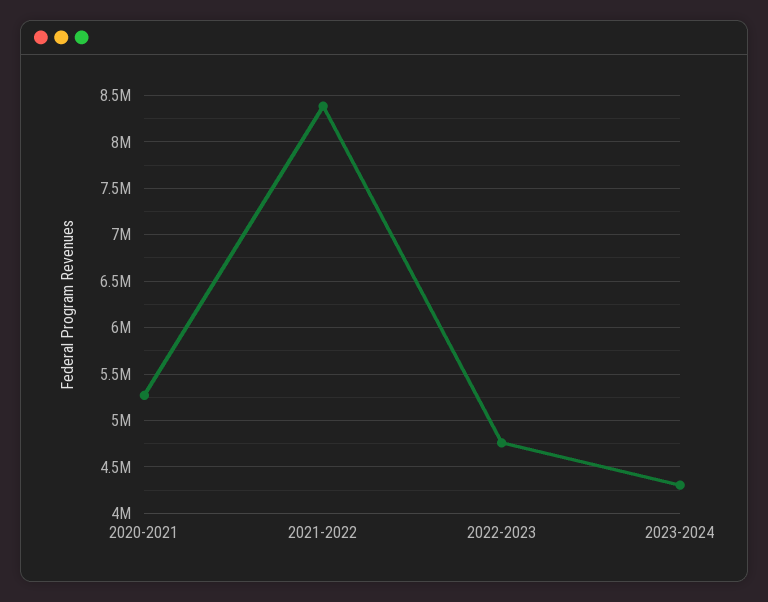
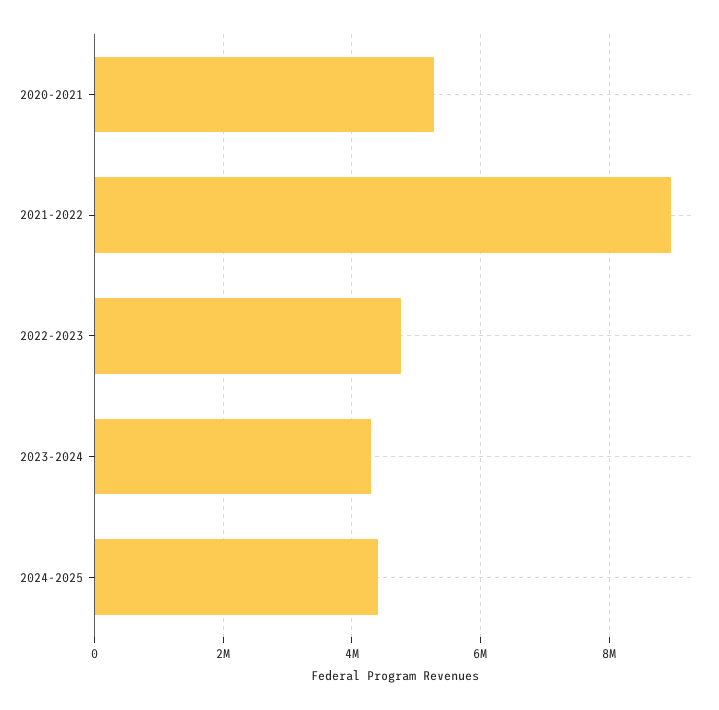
2021-2022: 8400000 -> 9000000
2024-2025: none -> 4400000

